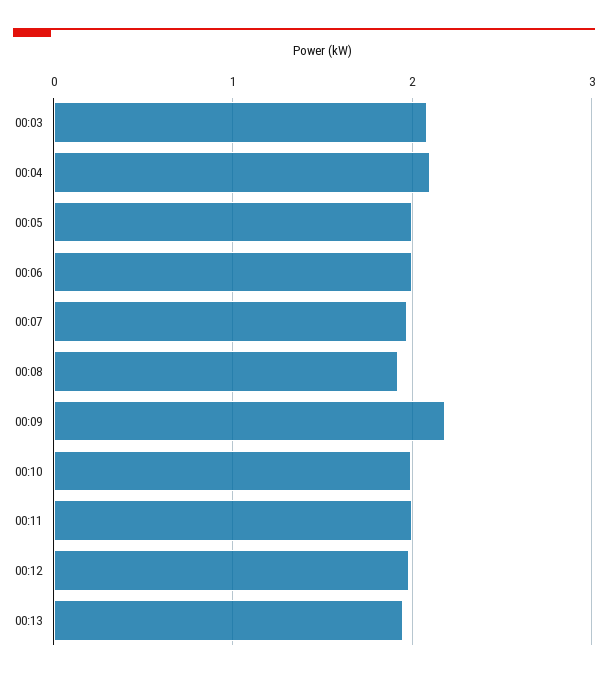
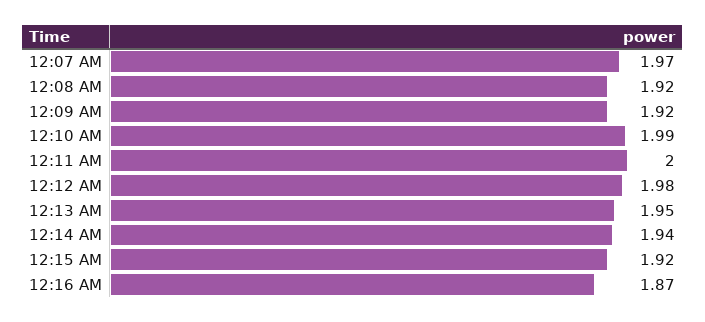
00:03: 2.1 -> none
00:04: 2.1 -> none
00:05: 2 -> none
00:06: 2 -> none
00:09: 2.2 -> 1.92
12:14 AM: none -> 1.94
12:15 AM: none -> 1.92
12:16 AM: none -> 1.87

